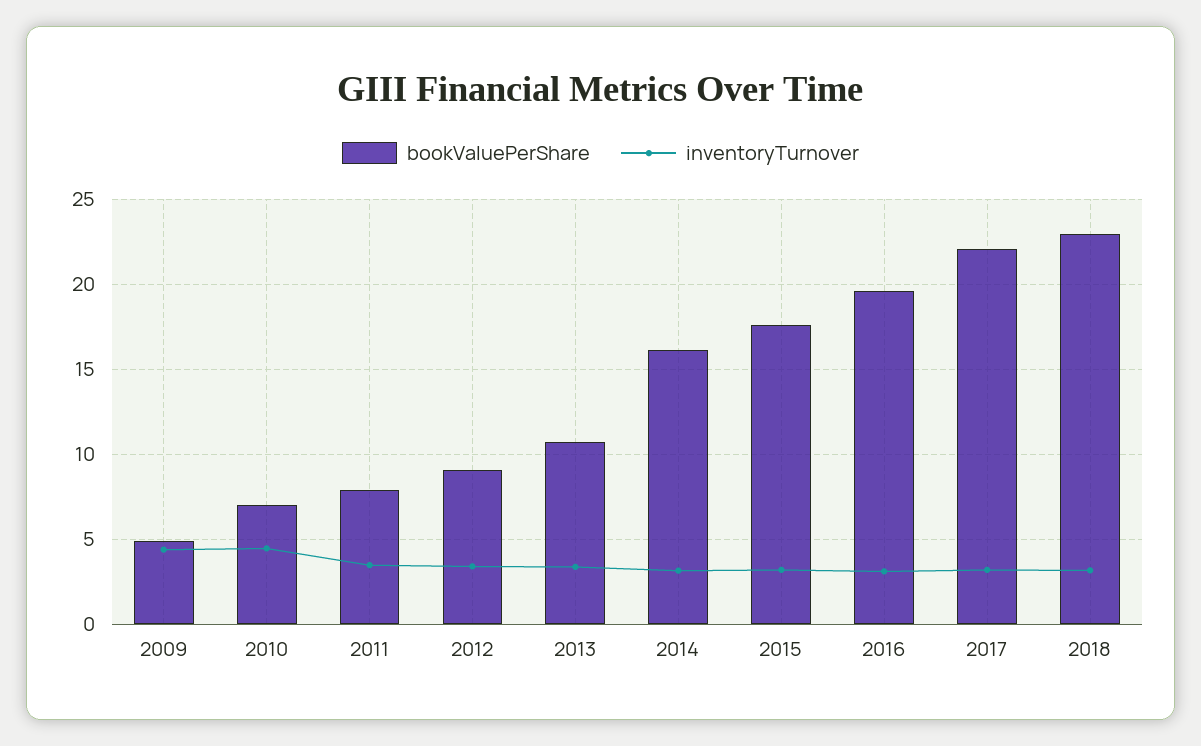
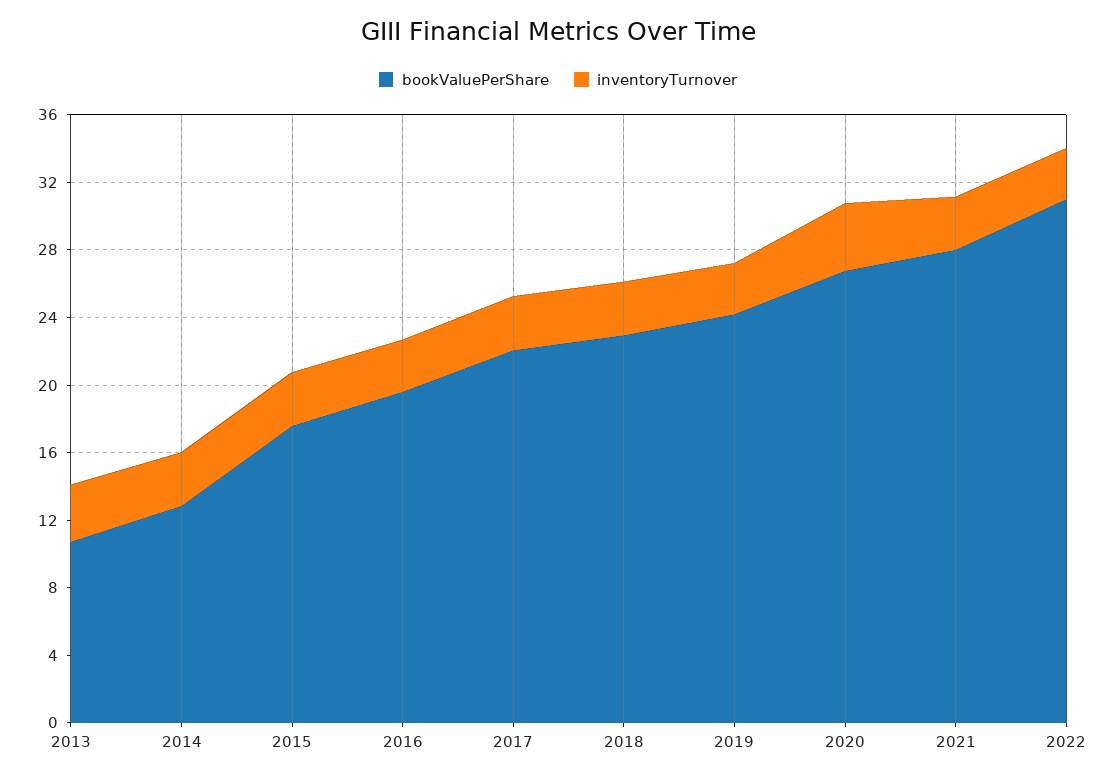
bookValuePerShare, 2009: 5 -> none
inventoryTurnover, 2009: 4.5 -> none
bookValuePerShare, 2010: 7 -> none
inventoryTurnover, 2010: 4.5 -> none
bookValuePerShare, 2011: 8 -> none
inventoryTurnover, 2011: 3.5 -> none
bookValuePerShare, 2012: 9 -> none
inventoryTurnover, 2012: 3.5 -> none
bookValuePerShare, 2014: 16 -> 13
bookValuePerShare, 2019: none -> 24
inventoryTurnover, 2019: none -> 3
bookValuePerShare, 2020: none -> 27
inventoryTurnover, 2020: none -> 4
bookValuePerShare, 2021: none -> 28
inventoryTurnover, 2021: none -> 3
bookValuePerShare, 2022: none -> 31
inventoryTurnover, 2022: none -> 3

